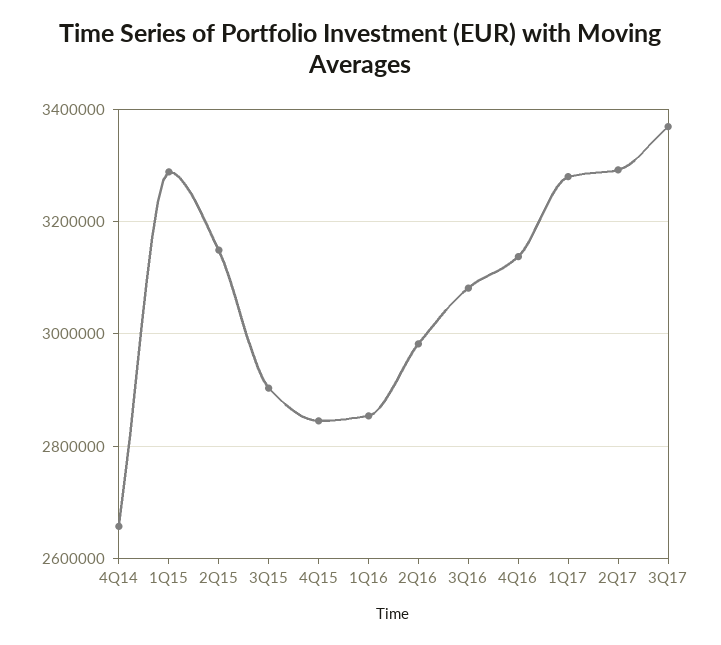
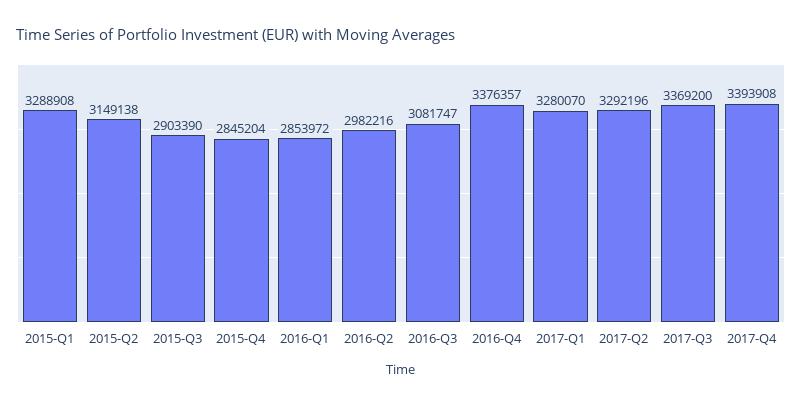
4Q14: 2660000 -> none
4Q16: 3140000 -> 3376357
2017-Q4: none -> 3393908

